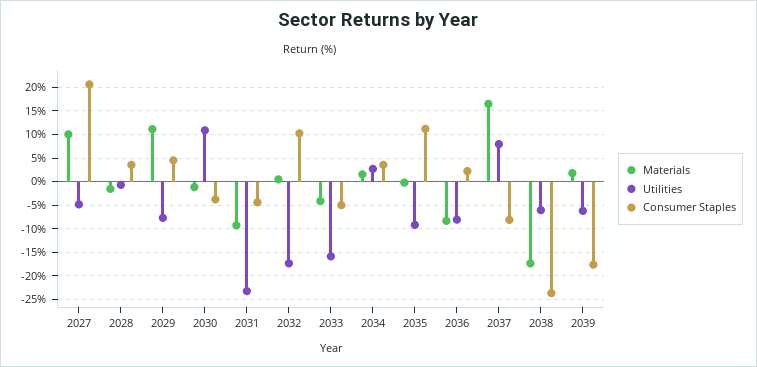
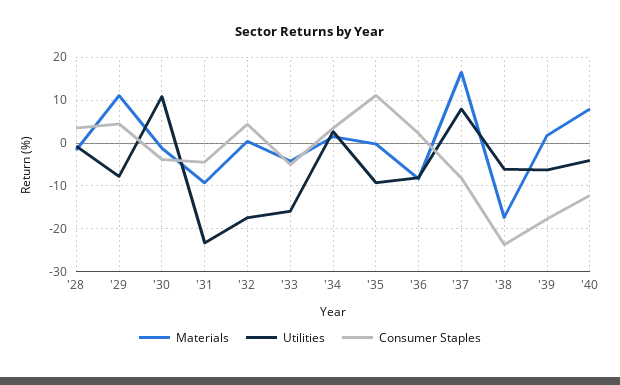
Materials, 2027: 10 -> none
Utilities, 2027: -5 -> none
Consumer Staples, 2027: 20 -> none
Consumer Staples, 2032: 10 -> 4
Materials, '40: none -> 8
Utilities, '40: none -> -4
Consumer Staples, '40: none -> -12

